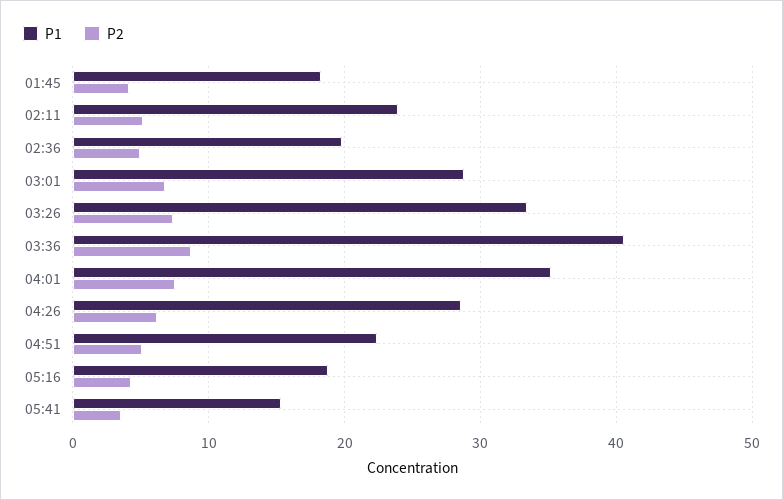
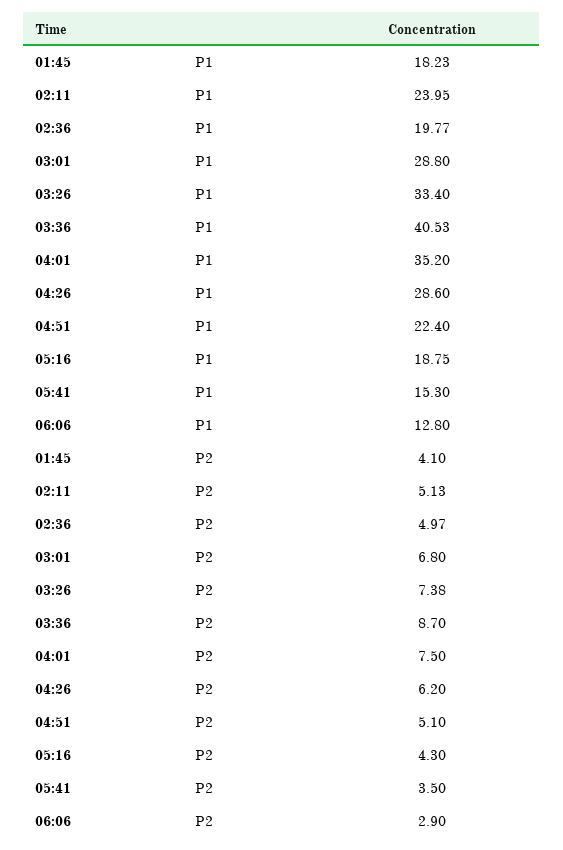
P1, 06:06: none -> 12.8
P2, 06:06: none -> 2.9

